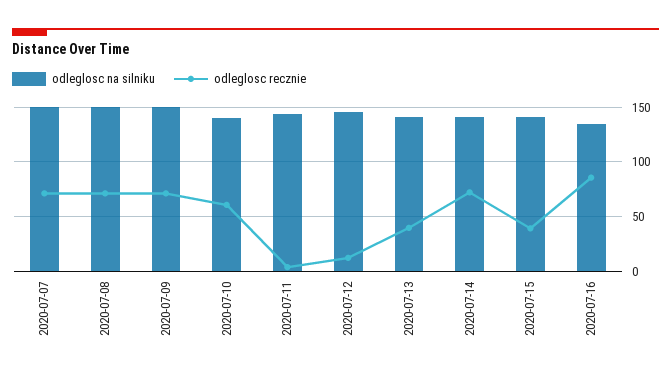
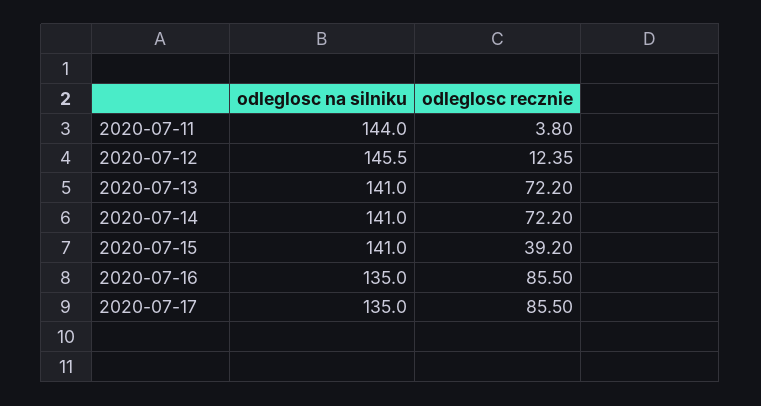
odleglosc na silniku, 2020-07-07: 150 -> none
odleglosc recznie, 2020-07-07: 70 -> none
odleglosc na silniku, 2020-07-08: 150 -> none
odleglosc recznie, 2020-07-08: 70 -> none
odleglosc na silniku, 2020-07-09: 150 -> none
odleglosc recznie, 2020-07-09: 70 -> none
odleglosc na silniku, 2020-07-10: 140 -> none
odleglosc recznie, 2020-07-10: 60 -> none
odleglosc recznie, 2020-07-13: 40 -> 72.2
odleglosc na silniku, 2020-07-17: none -> 135
odleglosc recznie, 2020-07-17: none -> 85.5

